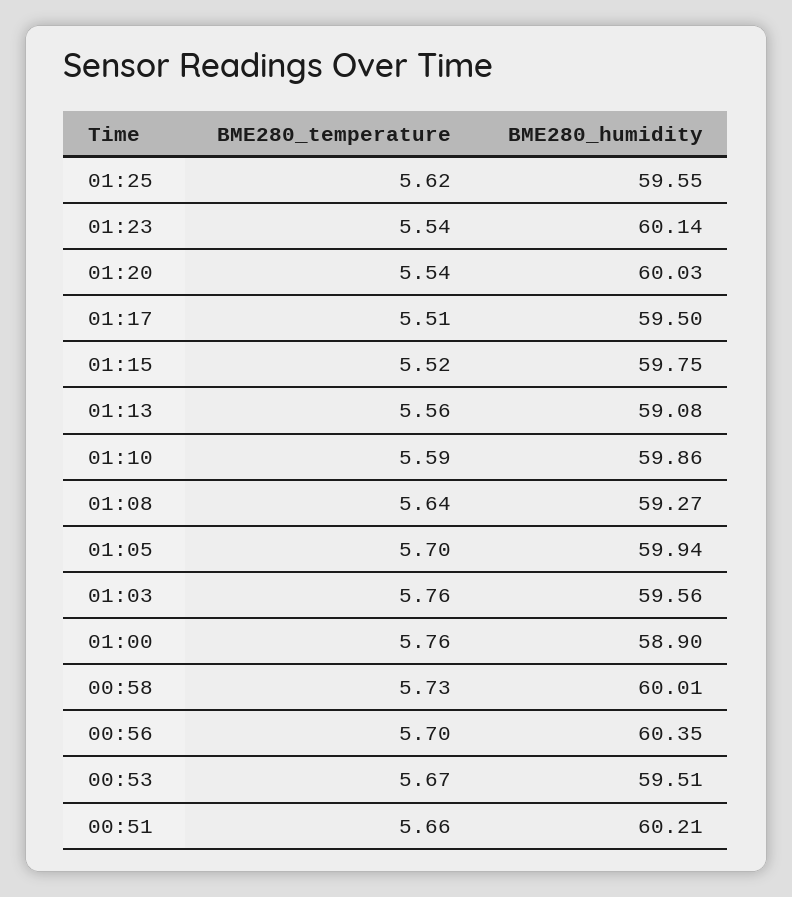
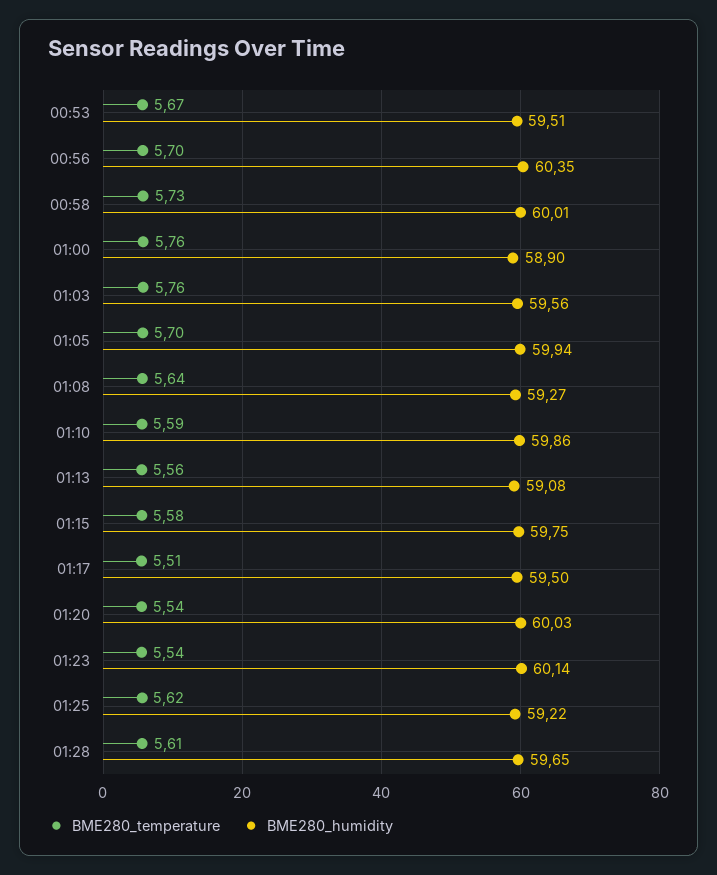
BME280_humidity, 01:25: 59.55 -> 59.22
BME280_temperature, 01:15: 5.52 -> 5.58
BME280_temperature, 00:51: 5.66 -> none
BME280_humidity, 00:51: 60.21 -> none
BME280_temperature, 01:28: none -> 5.61
BME280_humidity, 01:28: none -> 59.65

